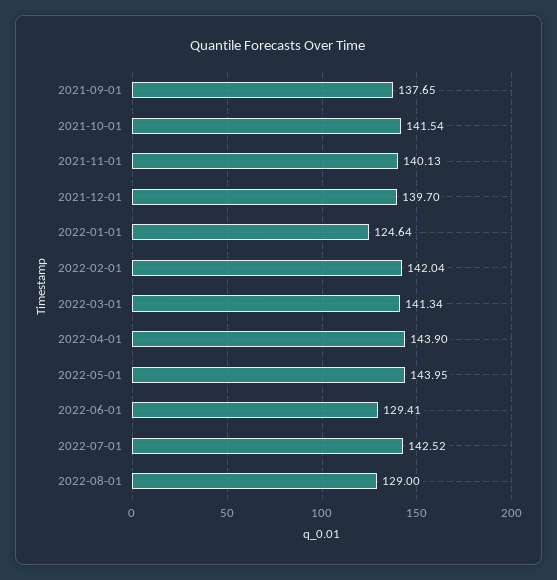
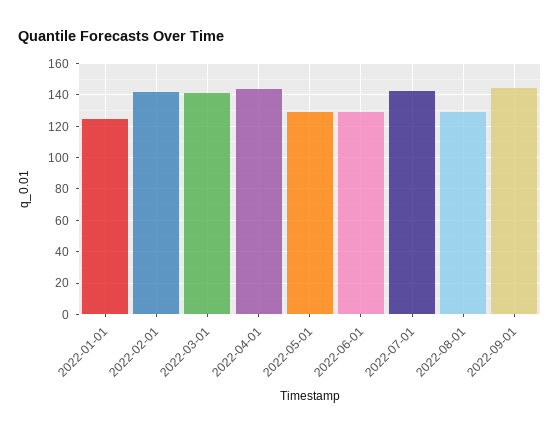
2021-09-01: 137.65 -> none
2021-10-01: 141.54 -> none
2021-11-01: 140.13 -> none
2021-12-01: 139.7 -> none
2022-05-01: 143.95 -> 130
2022-09-01: none -> 145

